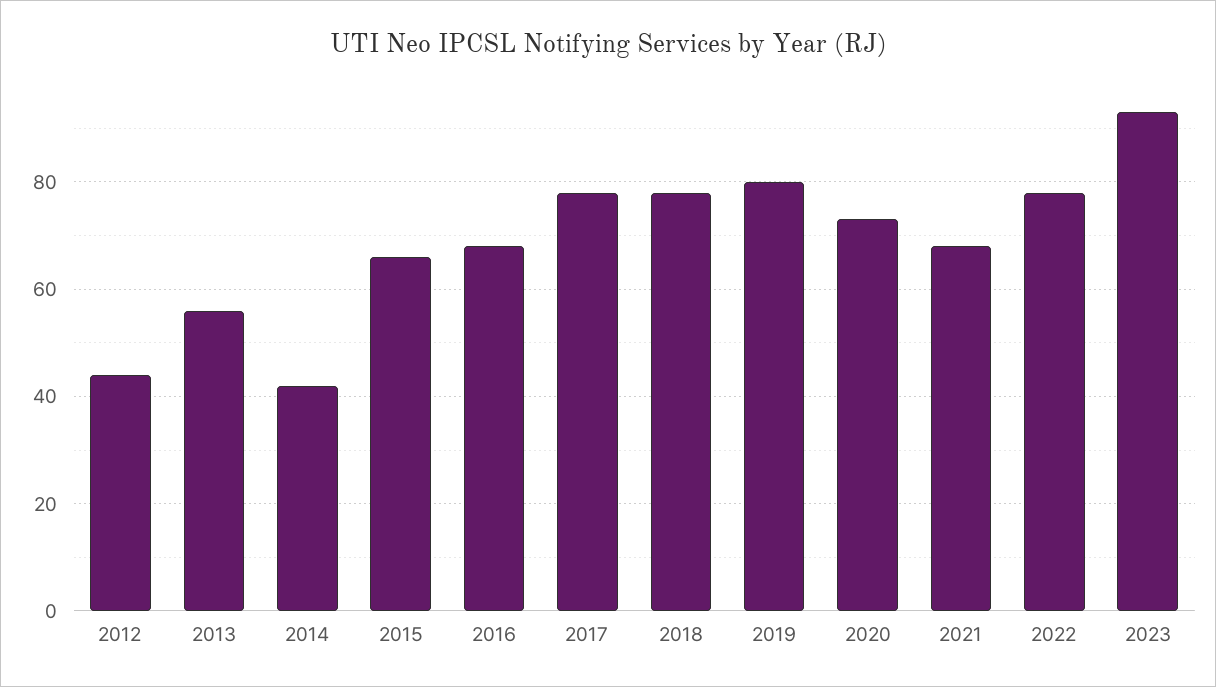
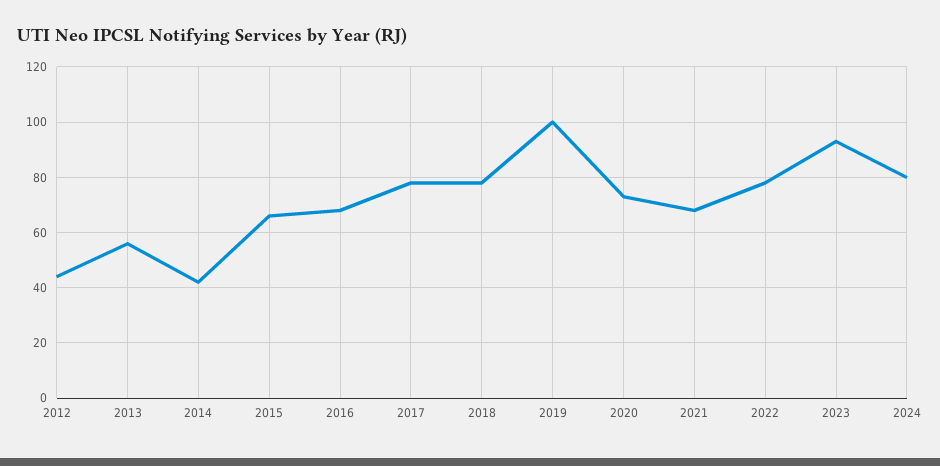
2019: 80 -> 100
2024: none -> 80

